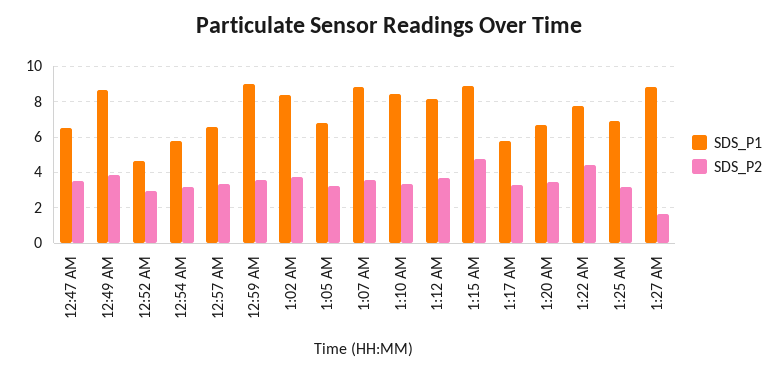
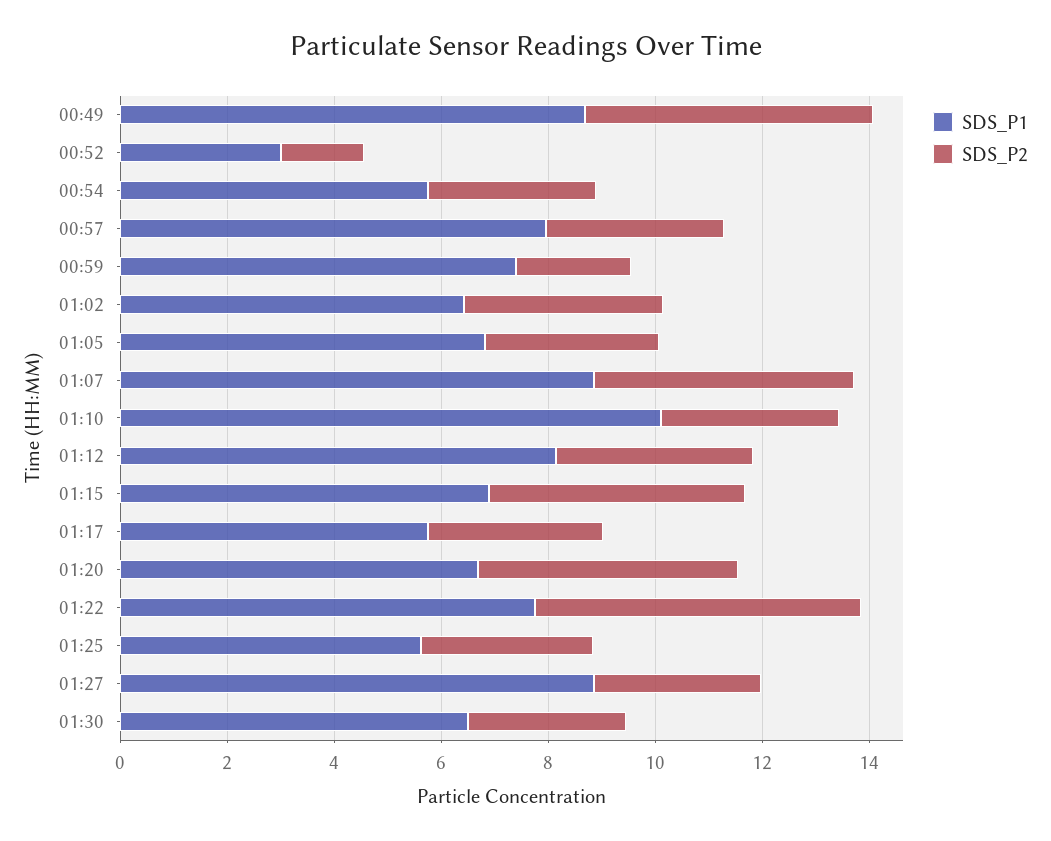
SDS_P1, 12:47 AM: 6.5 -> none
SDS_P2, 12:47 AM: 3.5 -> none
SDS_P2, 12:49 AM: 4 -> 5.5
SDS_P1, 12:52 AM: 4.5 -> 3
SDS_P2, 12:52 AM: 3 -> 1.5
SDS_P1, 12:57 AM: 6.5 -> 8
SDS_P1, 12:59 AM: 9 -> 7.5
SDS_P2, 12:59 AM: 3.5 -> 2
SDS_P1, 1:02 AM: 8.5 -> 6.5
SDS_P2, 1:07 AM: 3.5 -> 5
SDS_P1, 1:10 AM: 8.5 -> 10
SDS_P1, 1:15 AM: 9 -> 7
SDS_P2, 1:20 AM: 3.5 -> 5
SDS_P2, 1:22 AM: 4.5 -> 6
SDS_P1, 1:25 AM: 7 -> 5.5
SDS_P2, 1:27 AM: 1.5 -> 3
SDS_P1, 01:30: none -> 6.5
SDS_P2, 01:30: none -> 3

